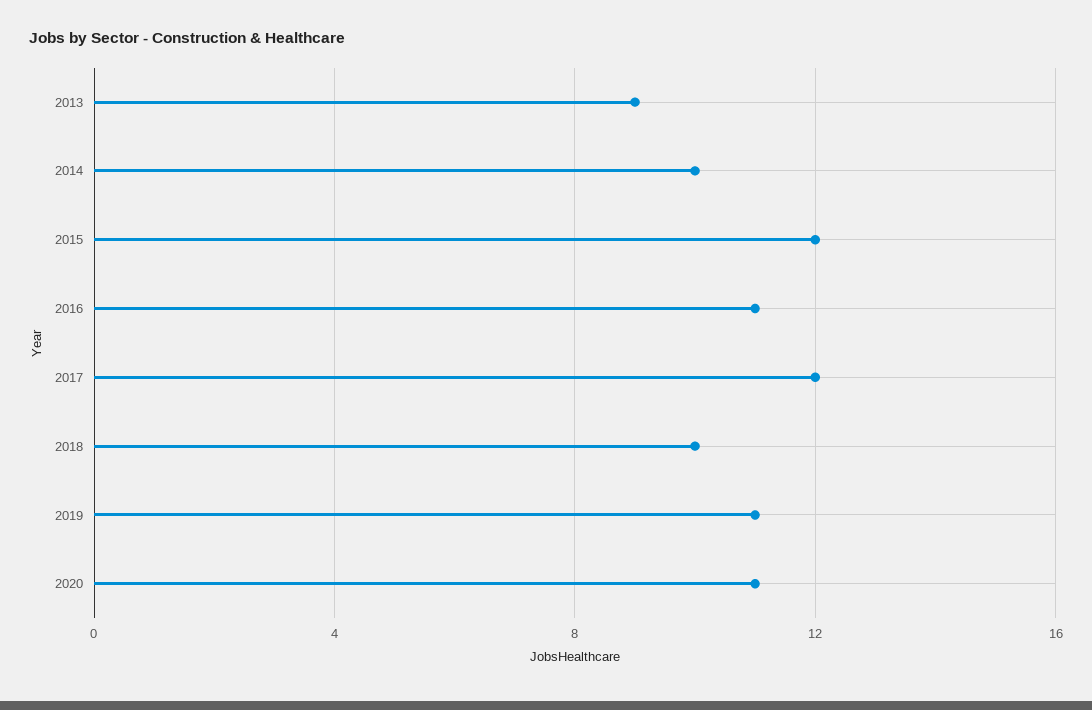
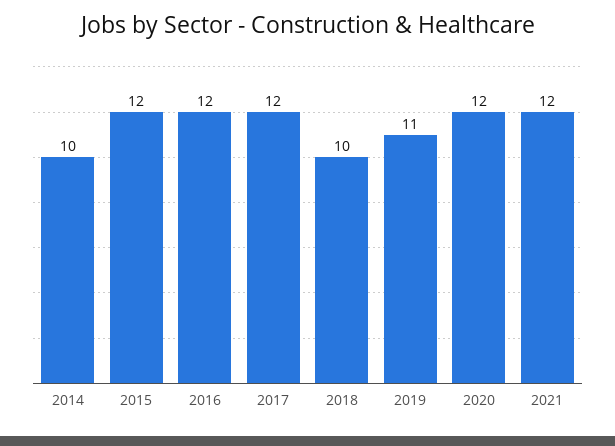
2013: 9 -> none
2016: 11 -> 12
2020: 11 -> 12
2021: none -> 12

